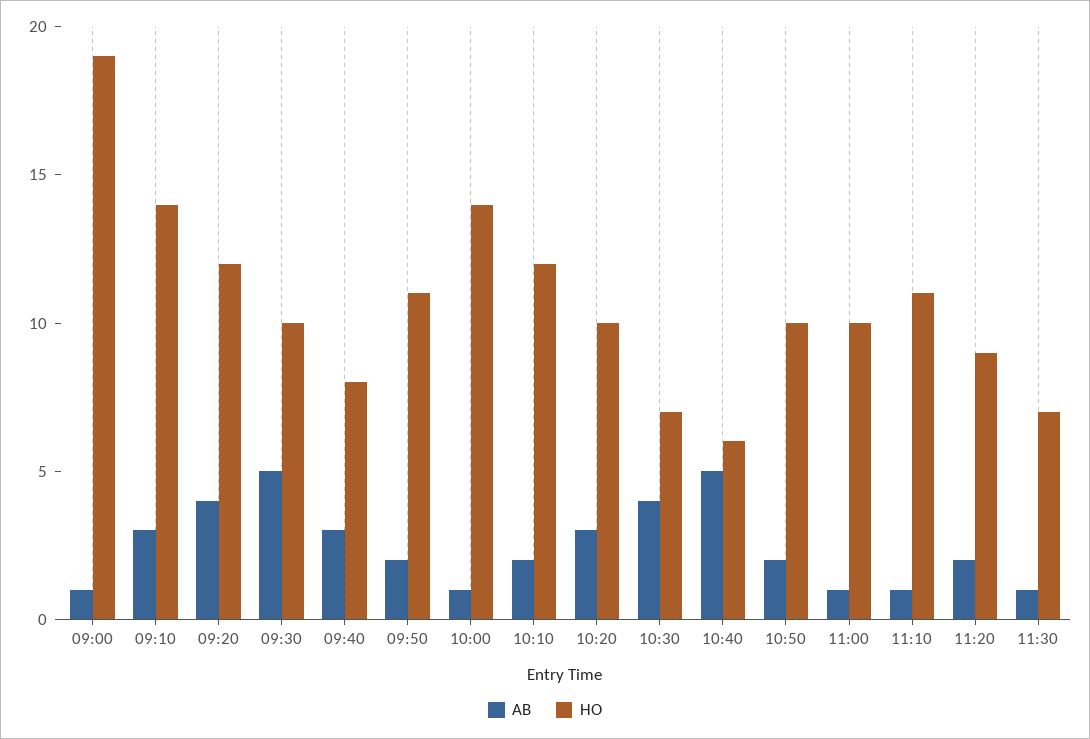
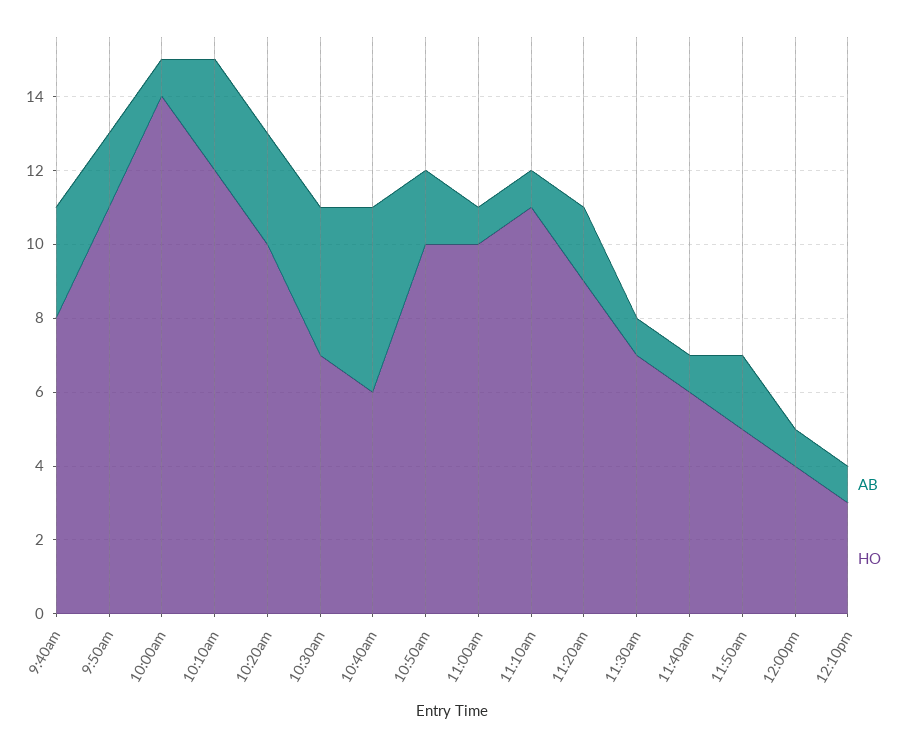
AB, 09:00: 1 -> none
HO, 09:00: 19 -> none
AB, 09:10: 3 -> none
HO, 09:10: 14 -> none
AB, 09:20: 4 -> none
HO, 09:20: 12 -> none
AB, 09:30: 5 -> none
HO, 09:30: 10 -> none
AB, 10:10: 2 -> 3
AB, 11:40am: none -> 1
HO, 11:40am: none -> 6
AB, 11:50am: none -> 2
HO, 11:50am: none -> 5
AB, 12:00pm: none -> 1
HO, 12:00pm: none -> 4
AB, 12:10pm: none -> 1
HO, 12:10pm: none -> 3

